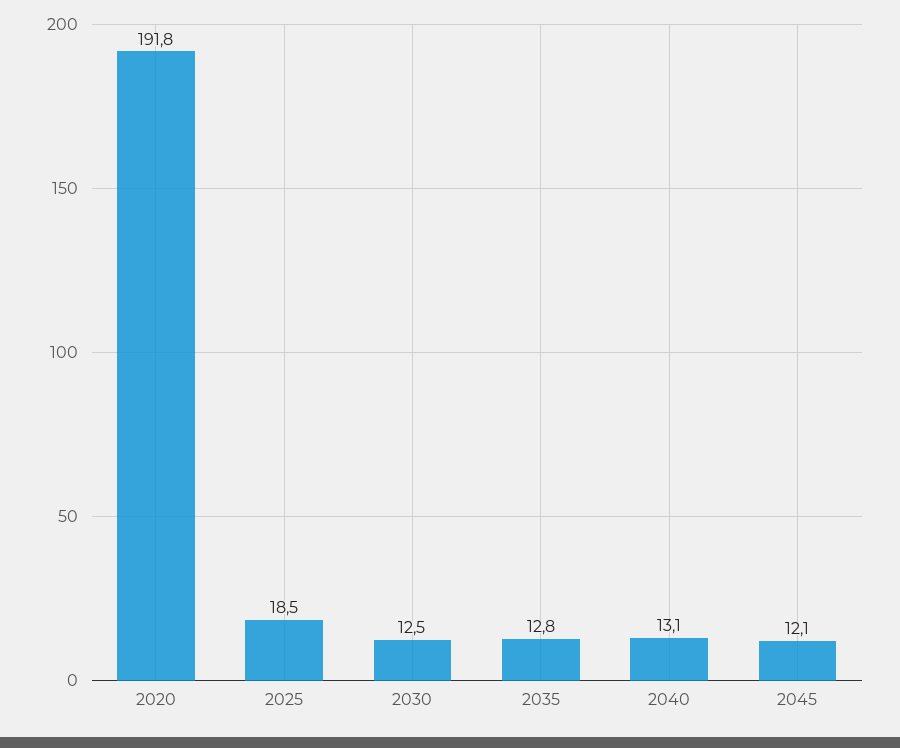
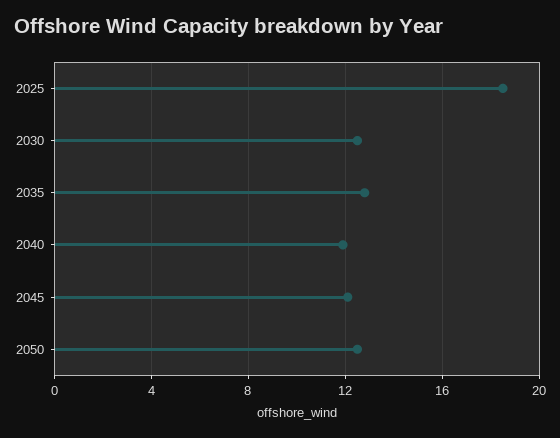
2020: 191.8 -> none
2040: 13.1 -> 12
2050: none -> 12.5

